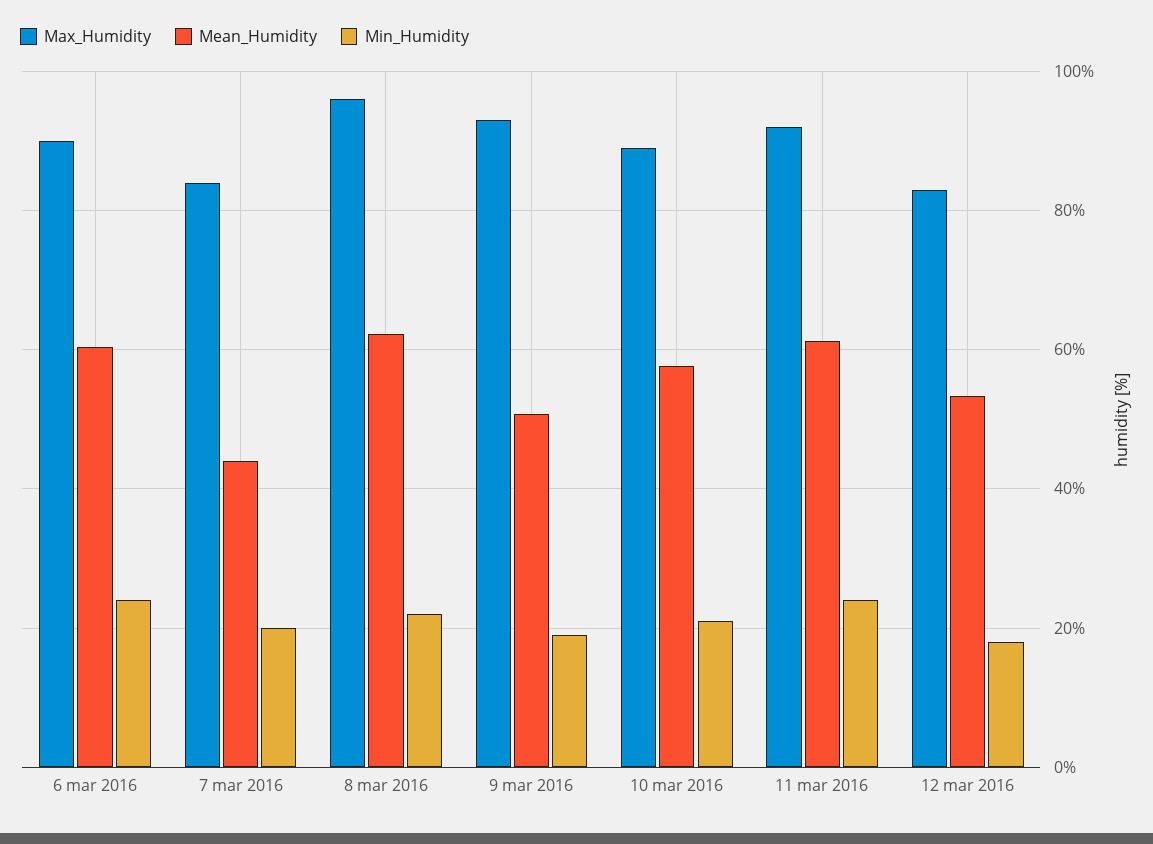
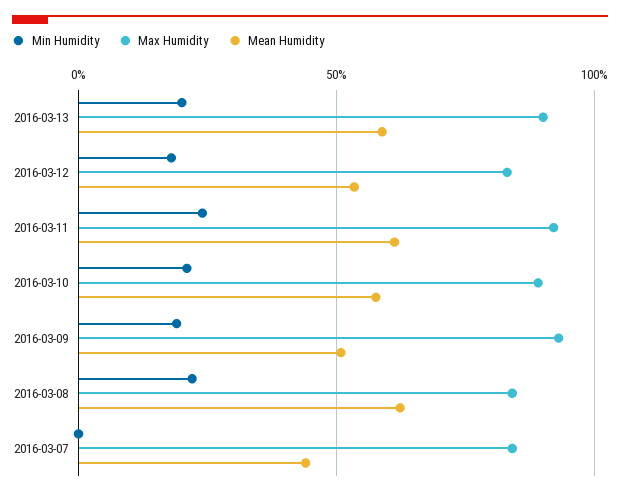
Max_Humidity, 6 mar 2016: 90 -> none
Mean_Humidity, 6 mar 2016: 60 -> none
Min_Humidity, 6 mar 2016: 24 -> none
Min_Humidity, 7 mar 2016: 20 -> 0
Max_Humidity, 8 mar 2016: 96 -> 85
Min_Humidity, 2016-03-13: none -> 20
Max_Humidity, 2016-03-13: none -> 90
Mean_Humidity, 2016-03-13: none -> 60

